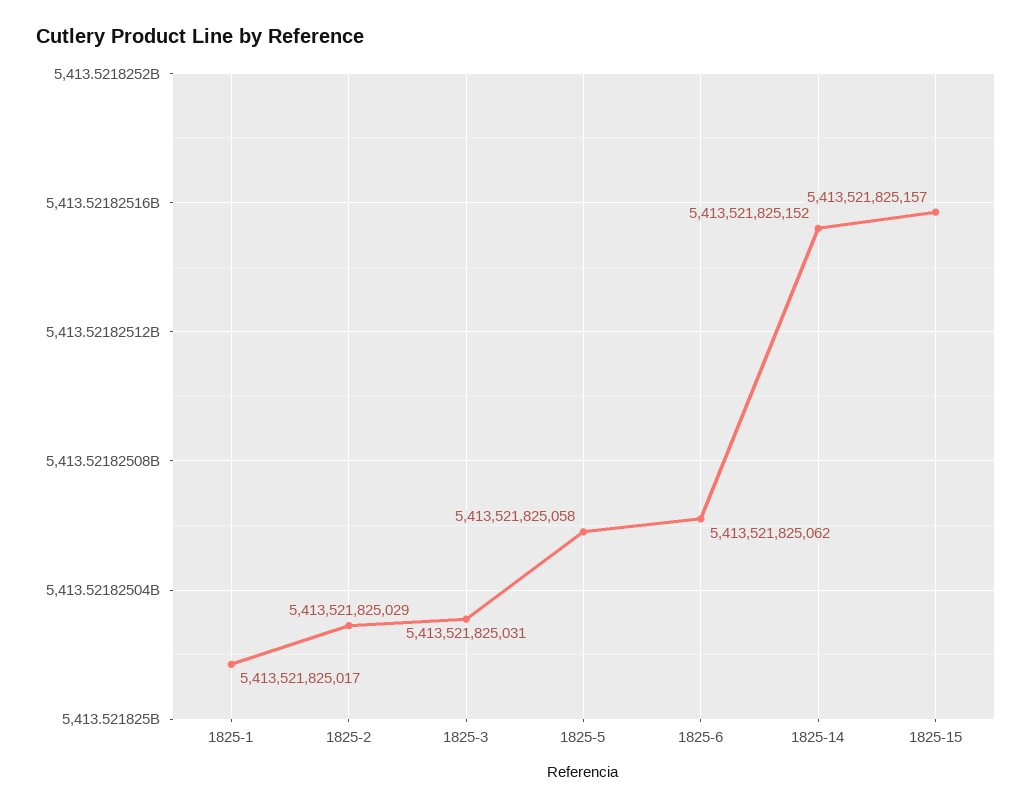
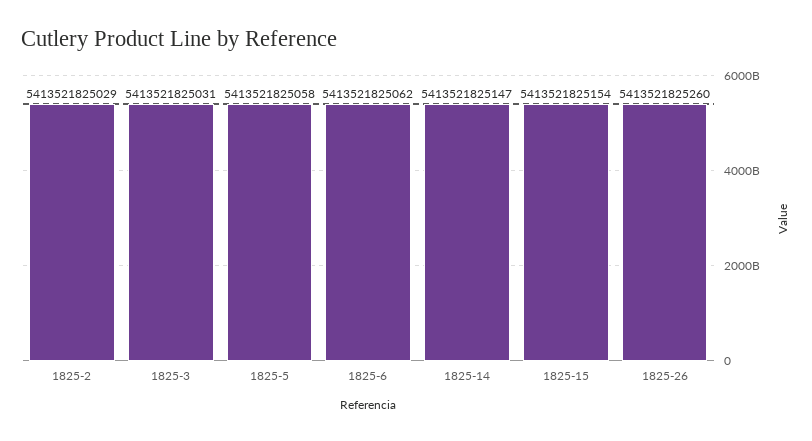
1825-1: 5413521825017 -> none
1825-14: 5413521825152 -> 5413521825147
1825-15: 5413521825157 -> 5413521825154
1825-26: none -> 5413521825260

